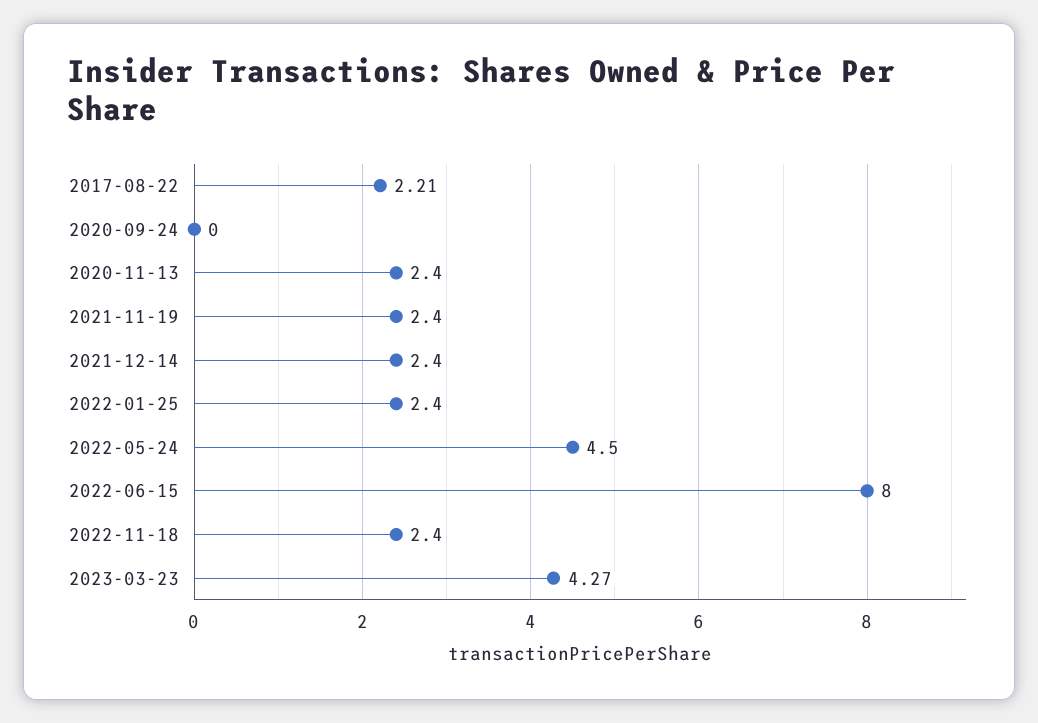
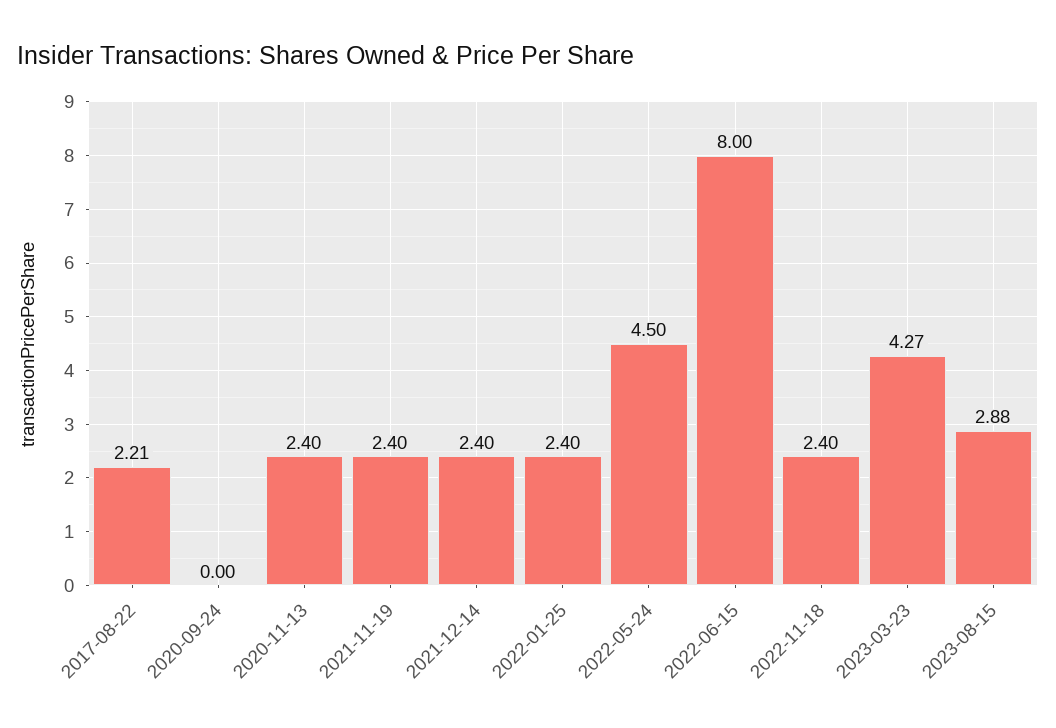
2023-08-15: none -> 2.88

